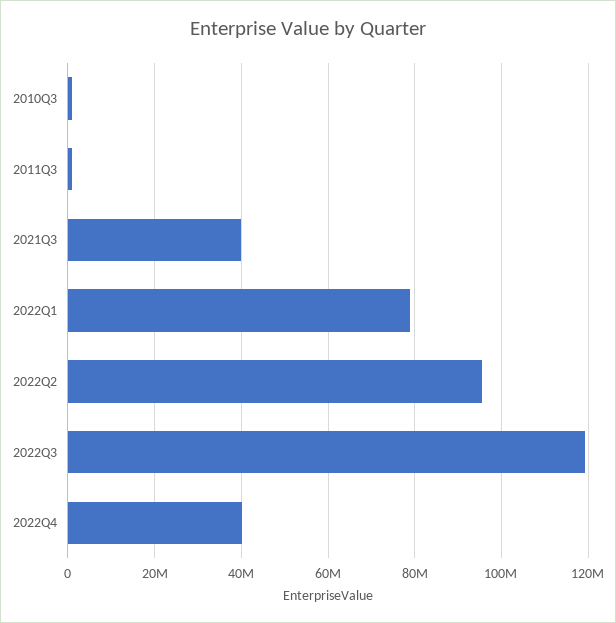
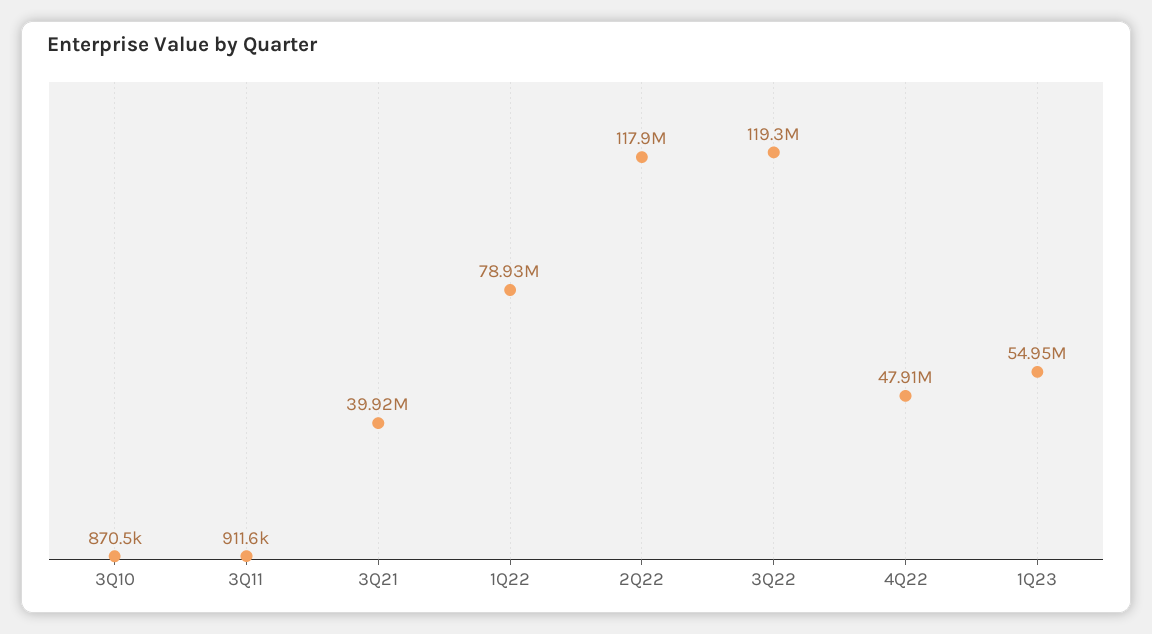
2022Q2: 96000000 -> 117900000
2022Q4: 40000000 -> 47910000
1Q23: none -> 54950000

